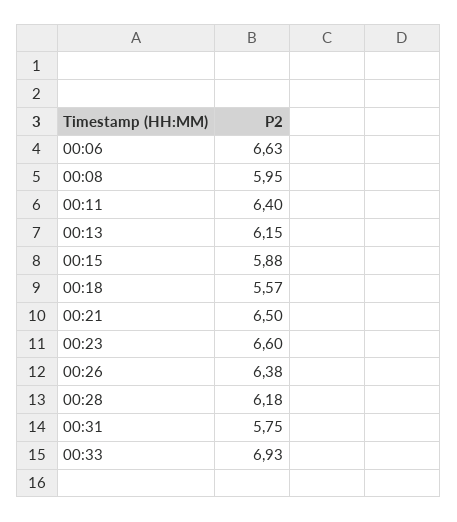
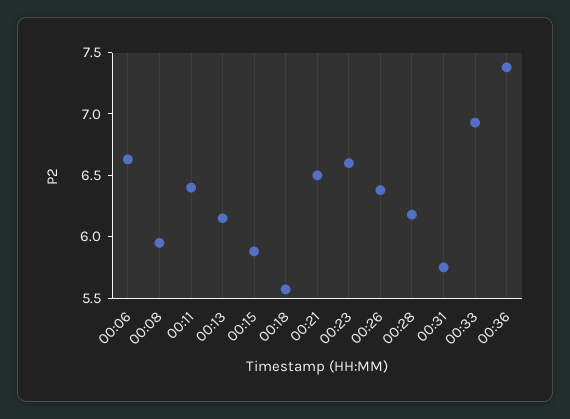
00:36: none -> 7.4

